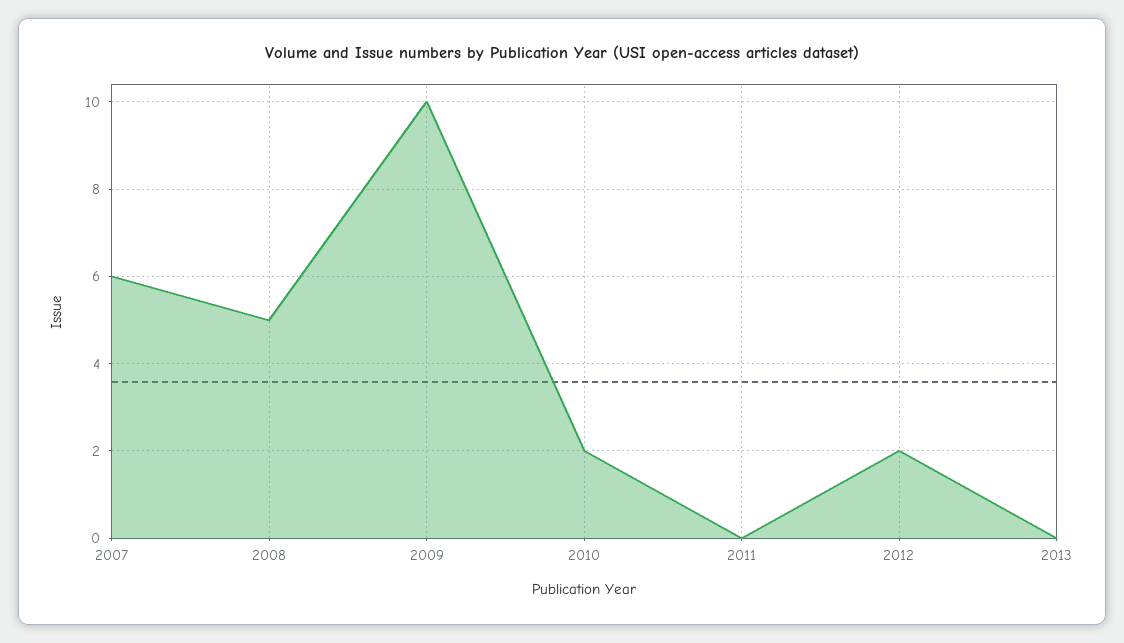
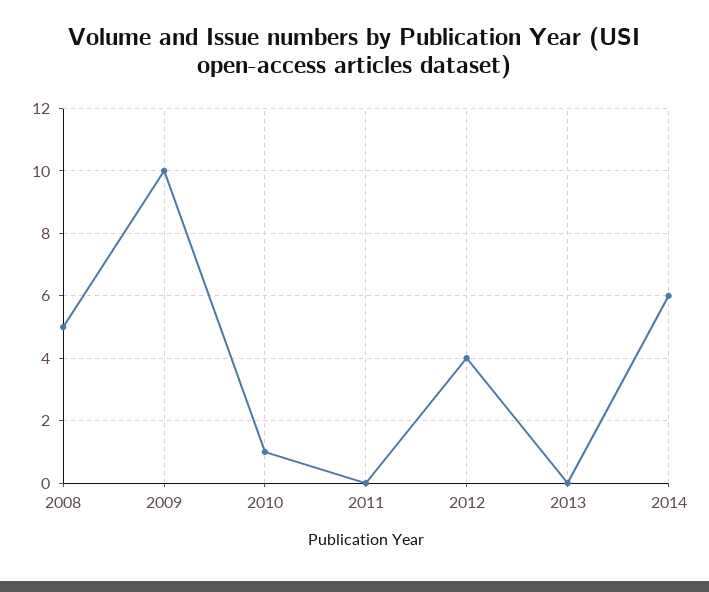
2007: 6 -> none
2010: 2 -> 1
2012: 2 -> 4
2014: none -> 6

